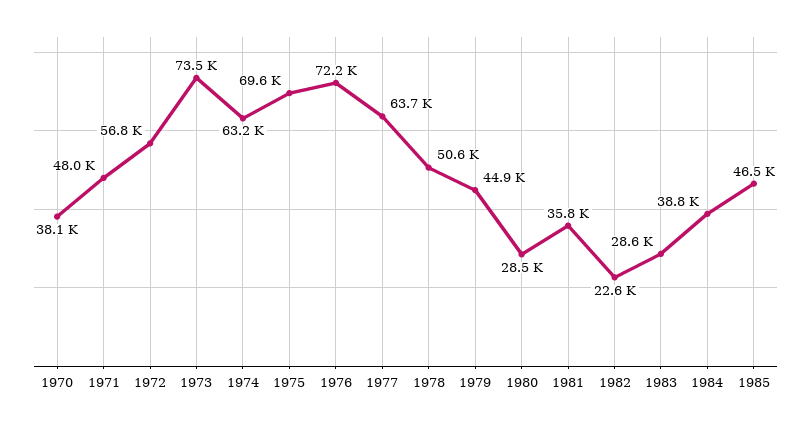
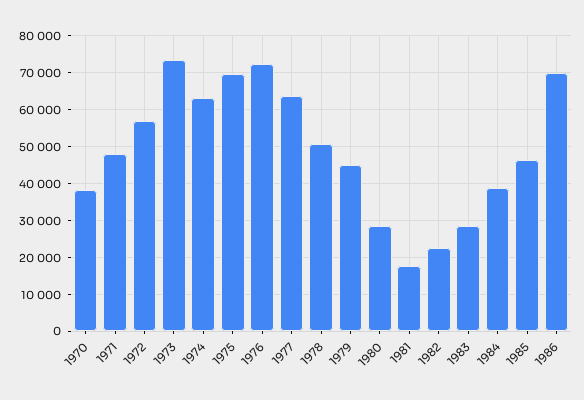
1981: 35800 -> 18000
1986: none -> 70000

